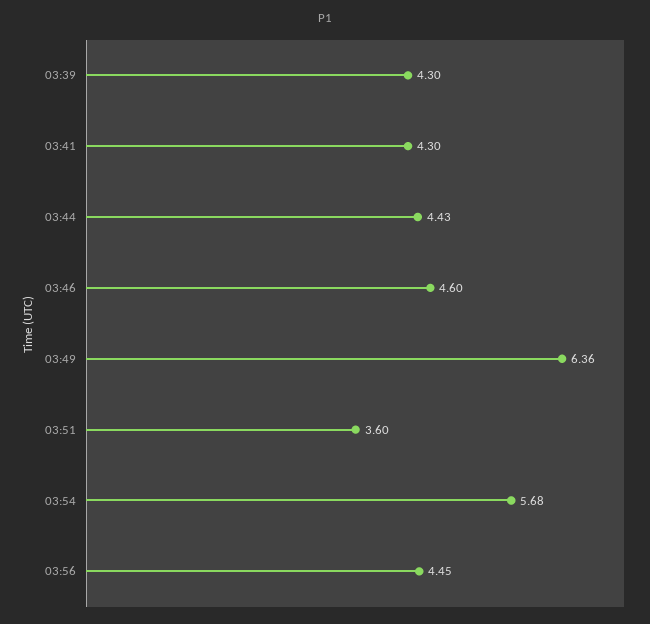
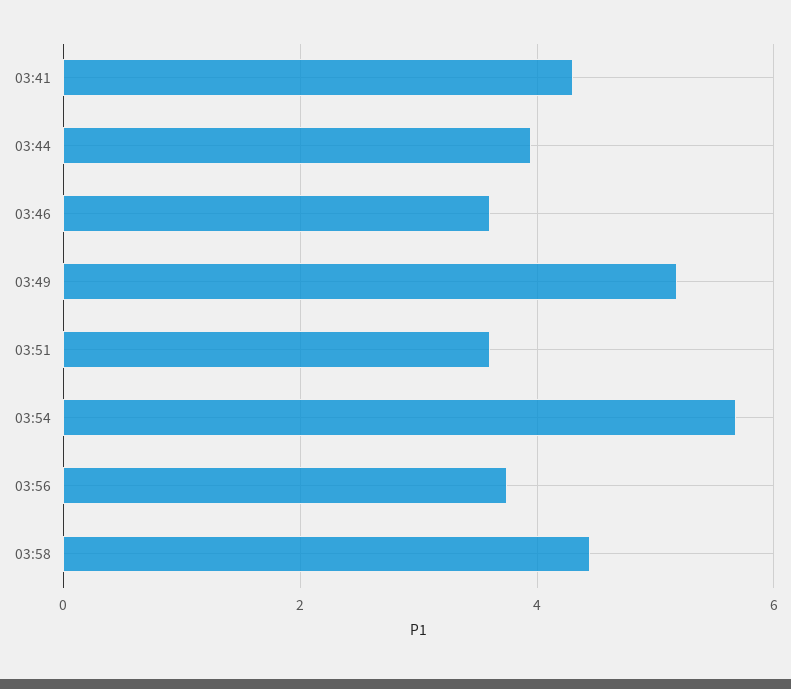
03:39: 4.3 -> none
03:44: 4.43 -> 4
03:46: 4.6 -> 3.6
03:49: 6.36 -> 5.2
03:56: 4.45 -> 3.8
03:58: none -> 4.4

